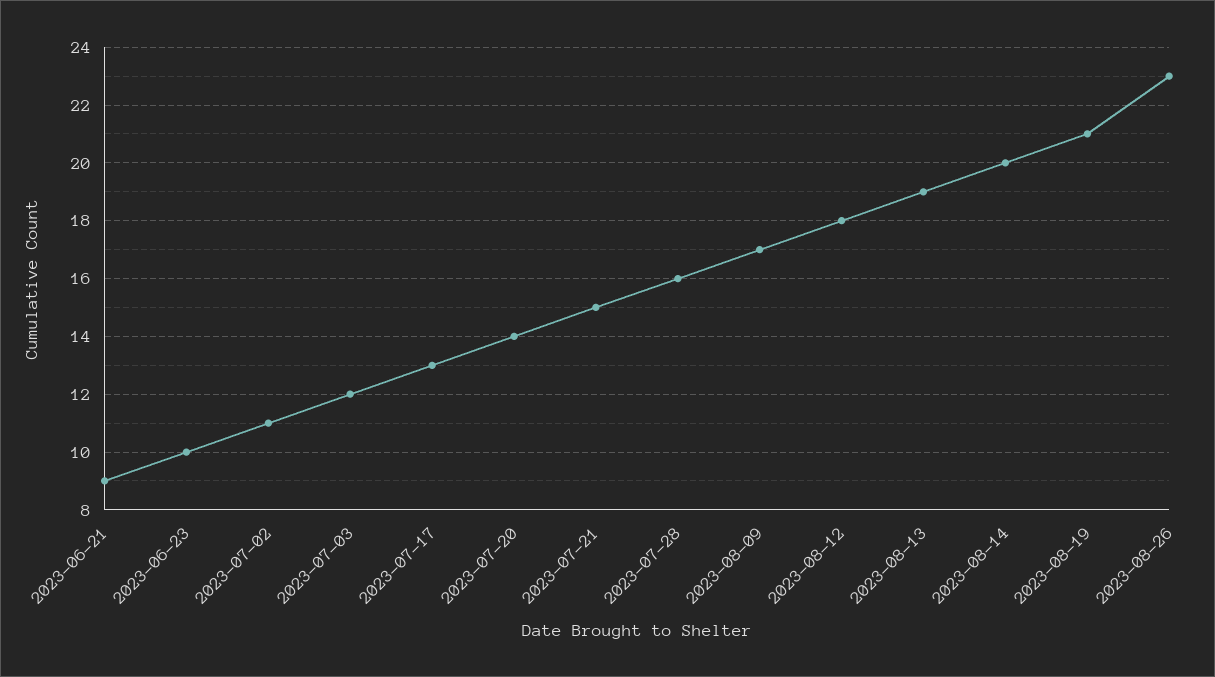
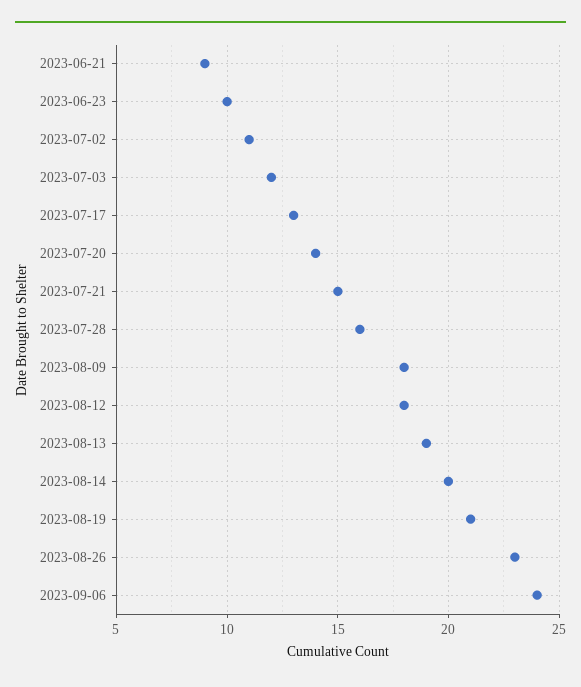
2023-08-09: 17 -> 18
2023-09-06: none -> 24

